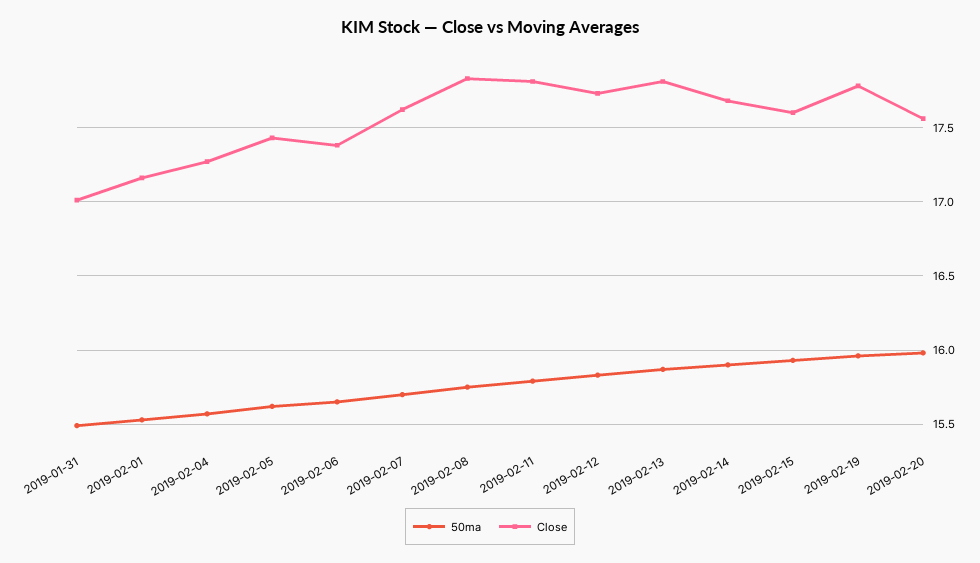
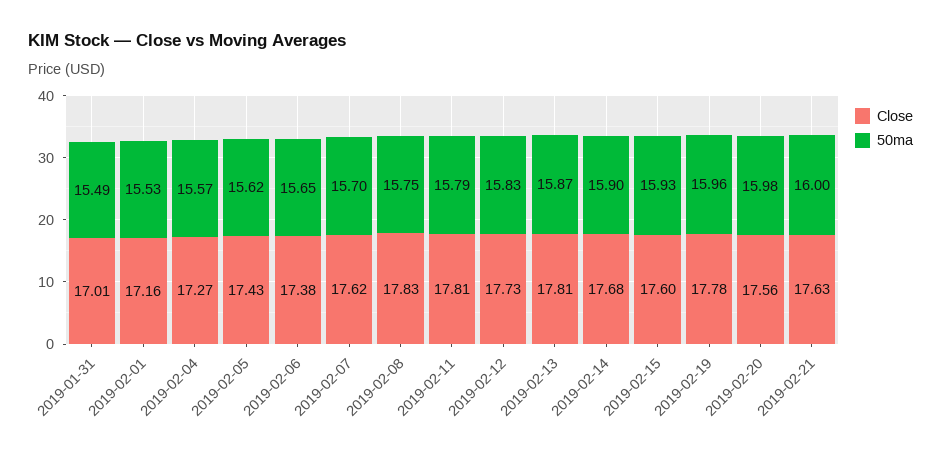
Close, 2019-02-21: none -> 17.63
50ma, 2019-02-21: none -> 16

